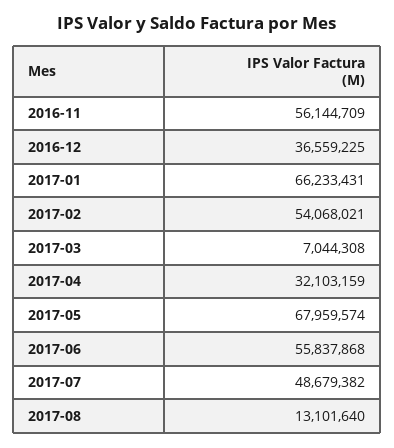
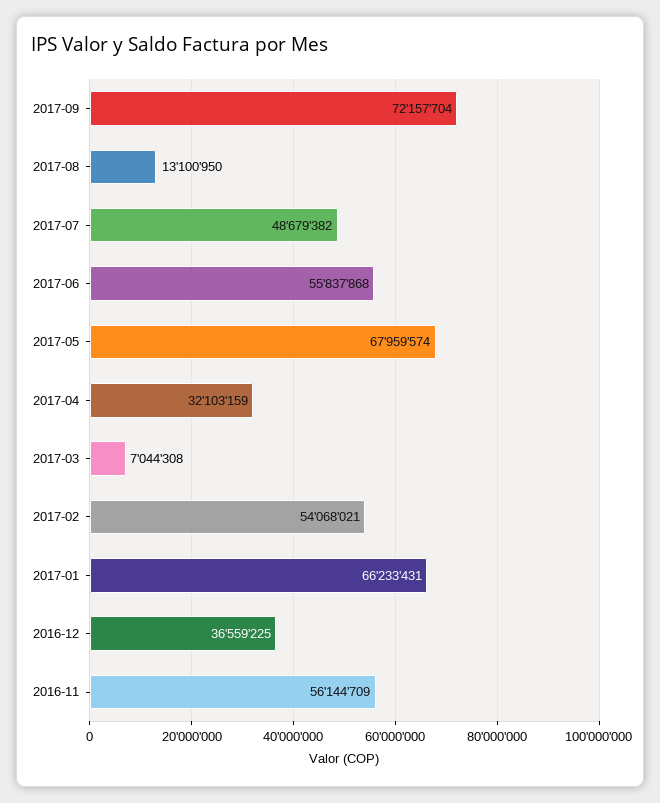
2017-08: 13101640 -> 13100950
2017-09: none -> 72157704

